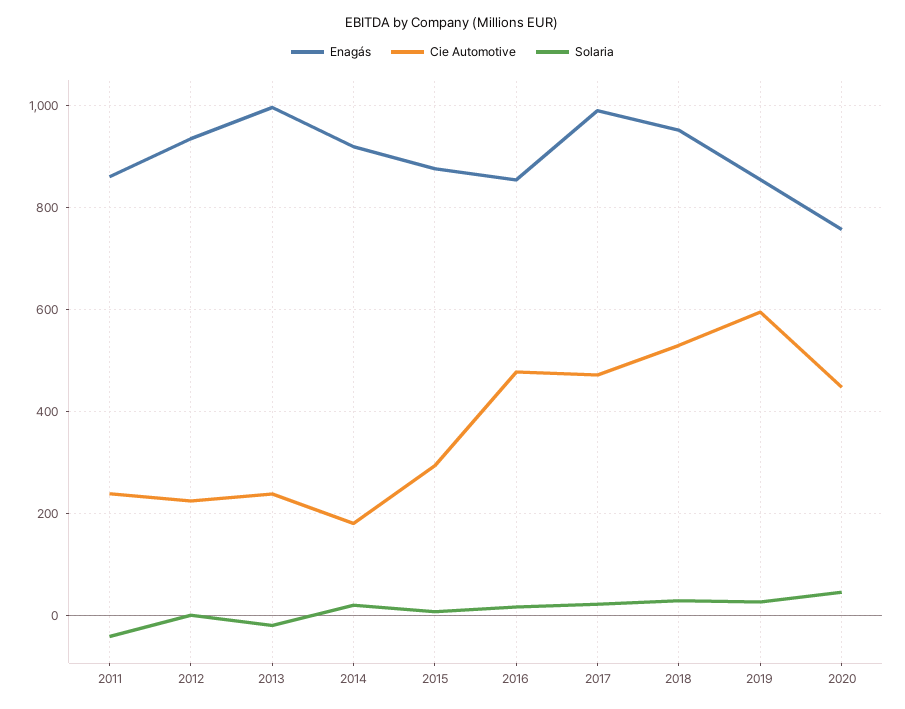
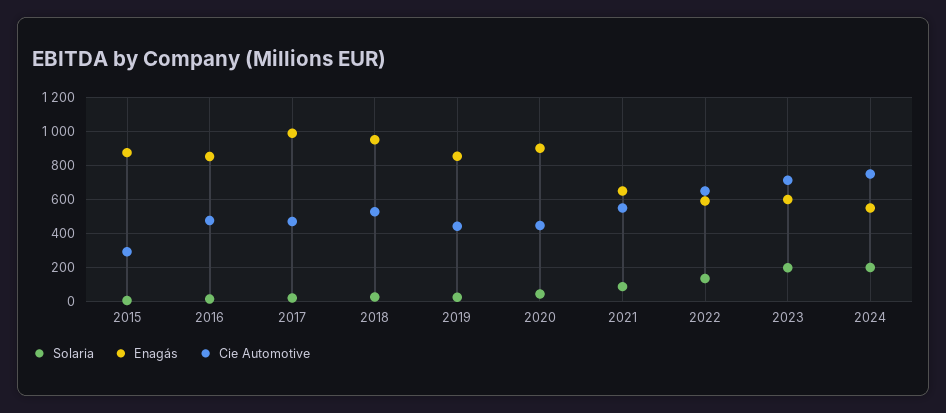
Enagás, 2011: 860 -> none
Cie Automotive, 2011: 240 -> none
Solaria, 2011: -40 -> none
Enagás, 2012: 940 -> none
Cie Automotive, 2012: 220 -> none
Solaria, 2012: 0 -> none
Enagás, 2013: 1000 -> none
Cie Automotive, 2013: 240 -> none
Solaria, 2013: -20 -> none
Enagás, 2014: 920 -> none
Cie Automotive, 2014: 180 -> none
Solaria, 2014: 20 -> none
Cie Automotive, 2019: 600 -> 450
Enagás, 2020: 760 -> 900
Solaria, 2021: none -> 100
Enagás, 2021: none -> 650
Cie Automotive, 2021: none -> 550
Solaria, 2022: none -> 150
Enagás, 2022: none -> 600
Cie Automotive, 2022: none -> 650
Solaria, 2023: none -> 200
Enagás, 2023: none -> 600
Cie Automotive, 2023: none -> 700
Solaria, 2024: none -> 200
Enagás, 2024: none -> 550
Cie Automotive, 2024: none -> 750

